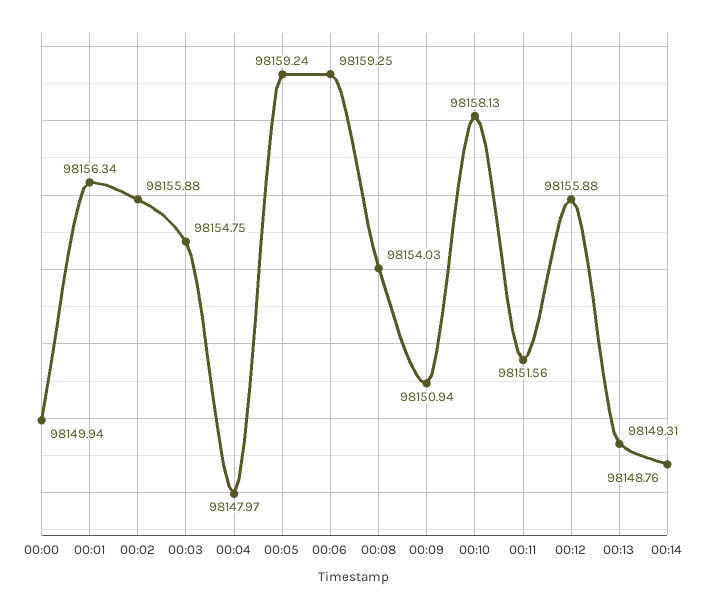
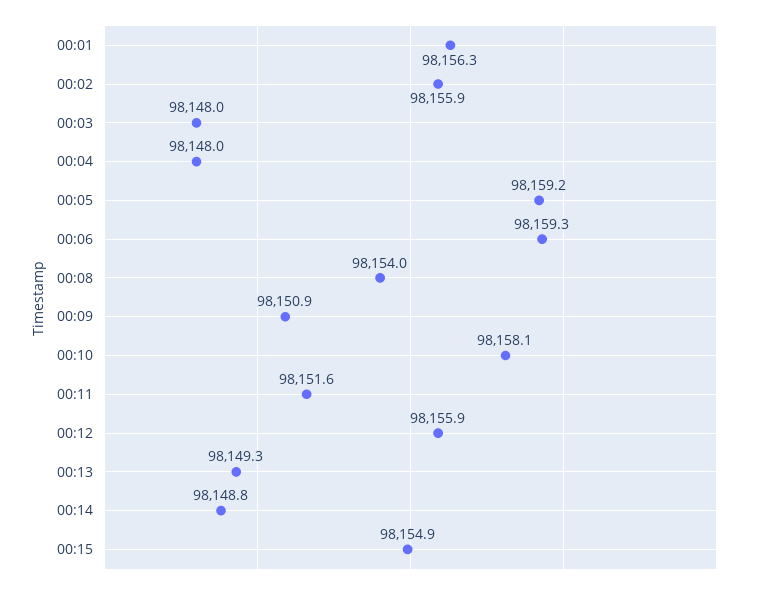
00:00: 98149.94 -> none
00:03: 98154.75 -> 98148
00:15: none -> 98154.9

